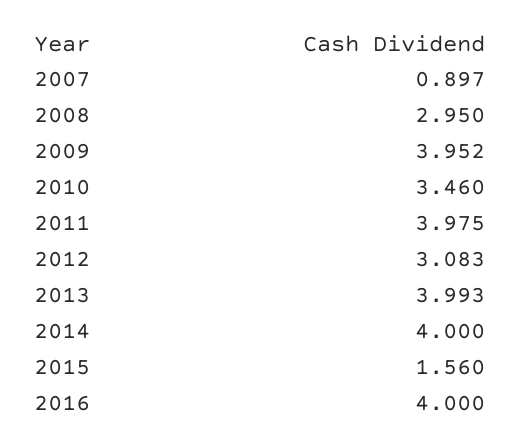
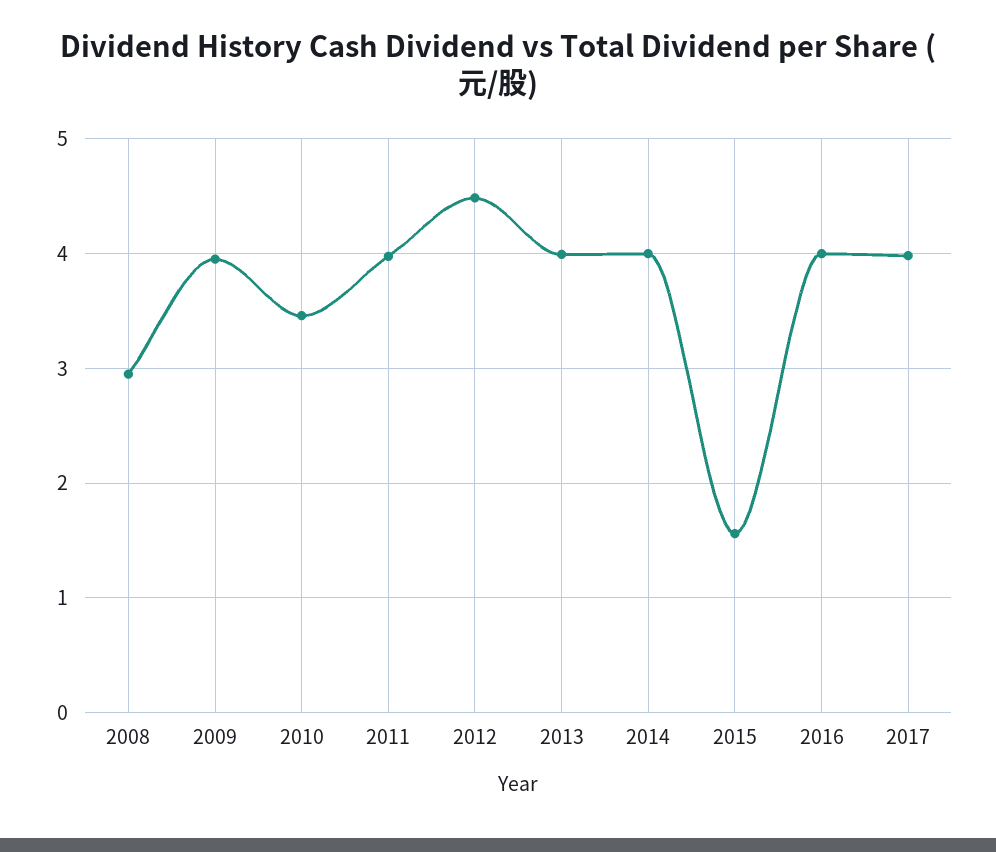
2007: 0.897 -> none
2012: 3.083 -> 4.5
2017: none -> 4

